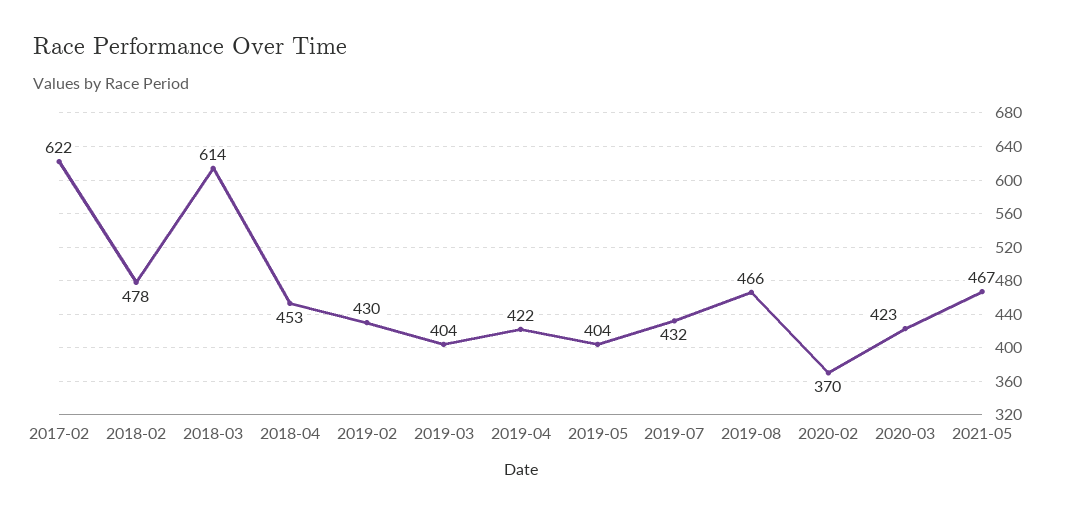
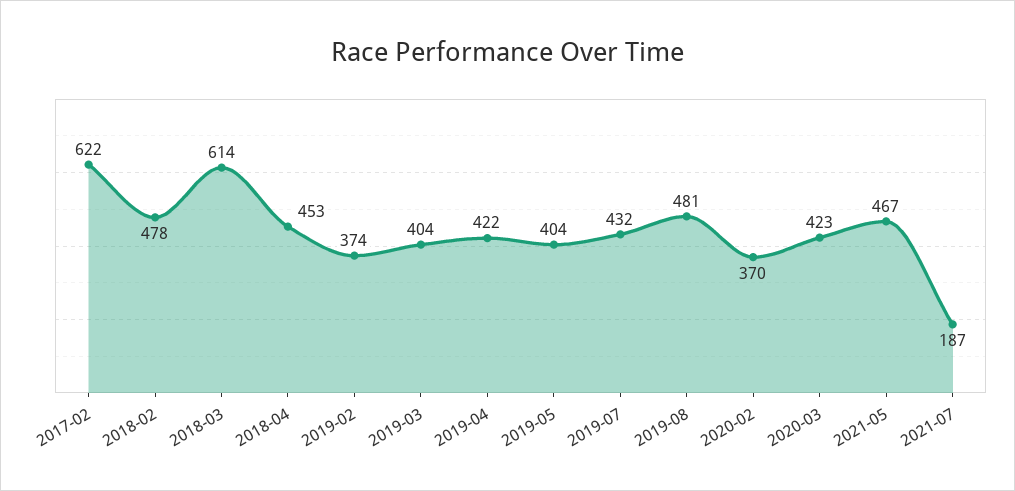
2019-02: 430 -> 374
2019-08: 466 -> 481
2021-07: none -> 187

